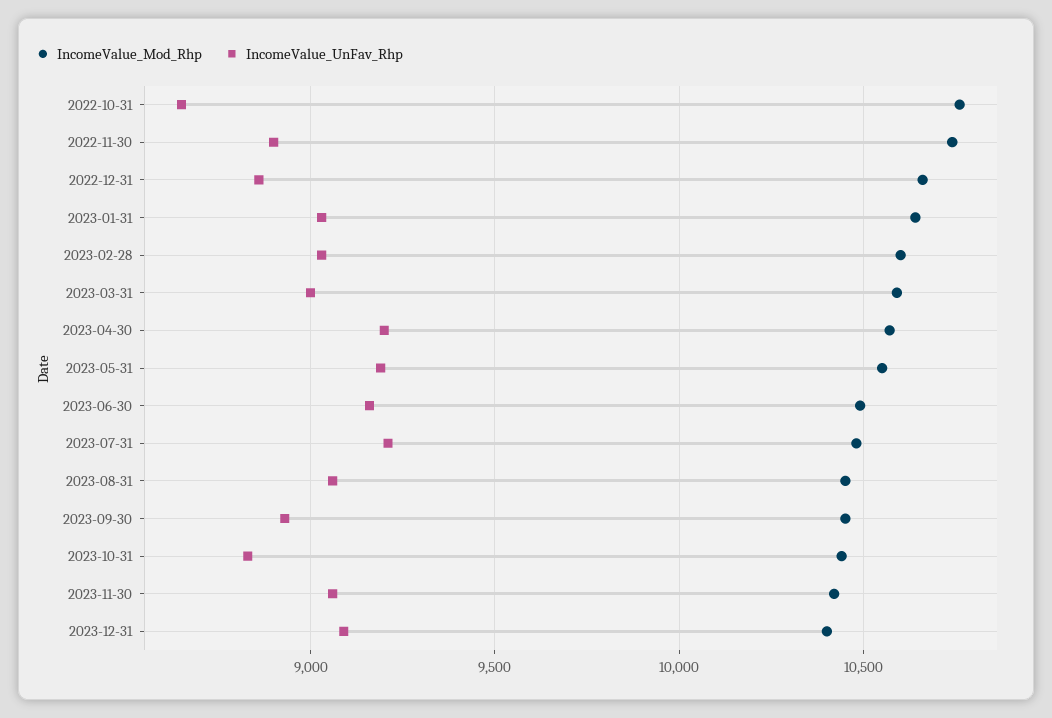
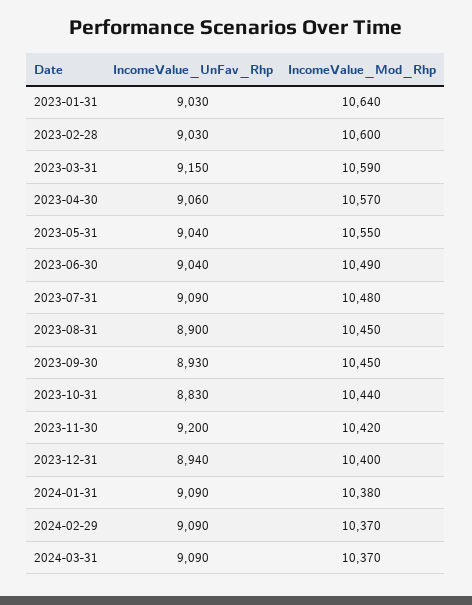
IncomeValue_Mod_Rhp, 2022-10-31: 10750 -> none
IncomeValue_UnFav_Rhp, 2022-10-31: 8650 -> none
IncomeValue_Mod_Rhp, 2022-11-30: 10750 -> none
IncomeValue_UnFav_Rhp, 2022-11-30: 8900 -> none
IncomeValue_Mod_Rhp, 2022-12-31: 10650 -> none
IncomeValue_UnFav_Rhp, 2022-12-31: 8850 -> none
IncomeValue_UnFav_Rhp, 2023-03-31: 9000 -> 9150
IncomeValue_UnFav_Rhp, 2023-04-30: 9200 -> 9060
IncomeValue_UnFav_Rhp, 2023-05-31: 9200 -> 9040
IncomeValue_UnFav_Rhp, 2023-06-30: 9150 -> 9040
IncomeValue_UnFav_Rhp, 2023-07-31: 9200 -> 9090
IncomeValue_UnFav_Rhp, 2023-08-31: 9050 -> 8900
IncomeValue_UnFav_Rhp, 2023-11-30: 9050 -> 9200
IncomeValue_UnFav_Rhp, 2023-12-31: 9100 -> 8940
IncomeValue_UnFav_Rhp, 2024-01-31: none -> 9090
IncomeValue_Mod_Rhp, 2024-01-31: none -> 10380
IncomeValue_UnFav_Rhp, 2024-02-29: none -> 9090
IncomeValue_Mod_Rhp, 2024-02-29: none -> 10370
IncomeValue_UnFav_Rhp, 2024-03-31: none -> 9090
IncomeValue_Mod_Rhp, 2024-03-31: none -> 10370

